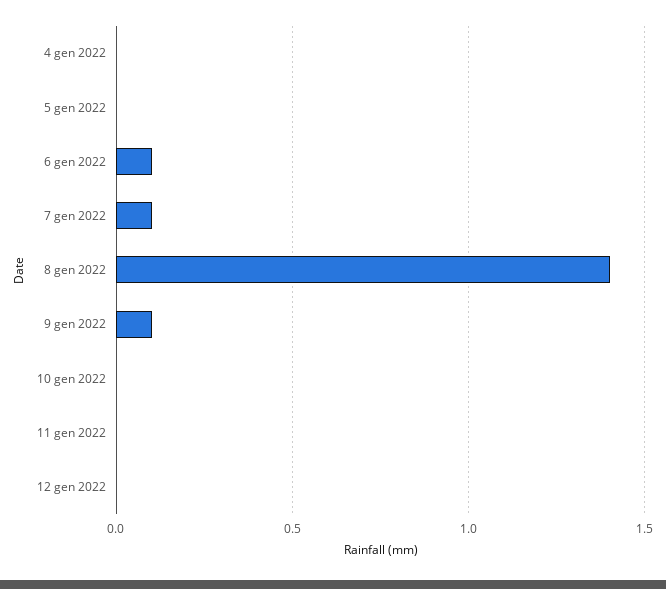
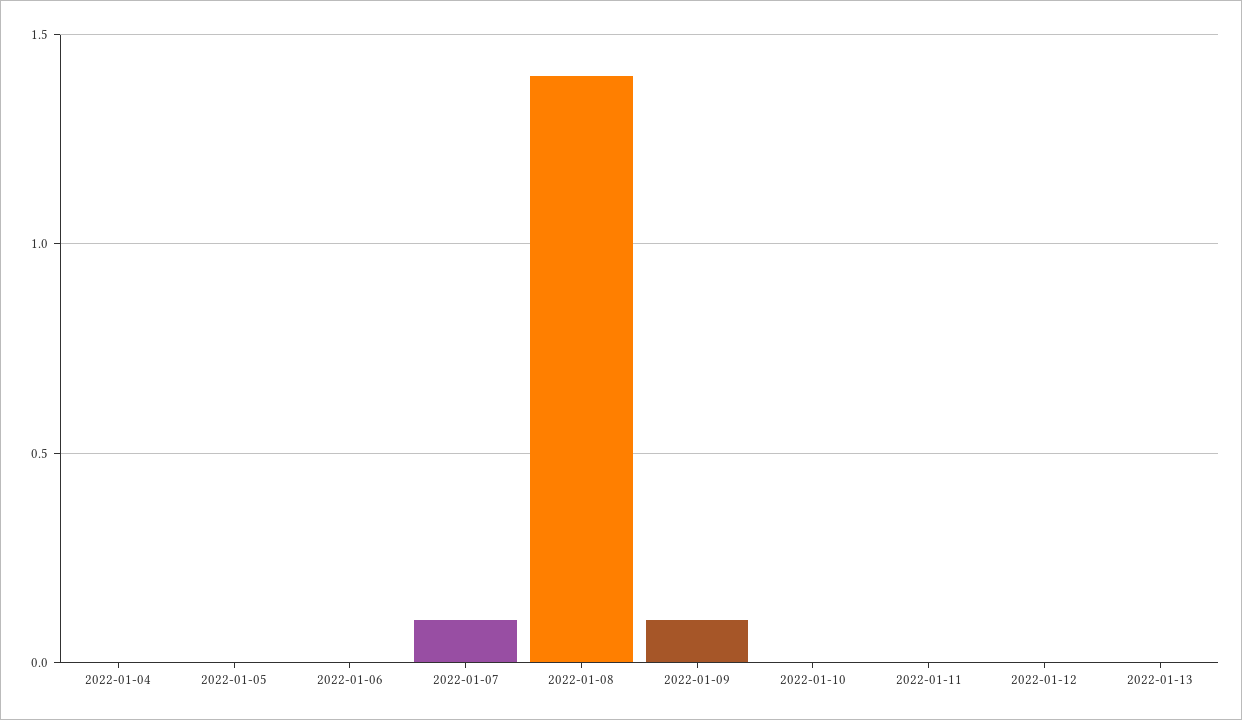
6 gen 2022: 0.1 -> 0
2022-01-13: none -> 0

